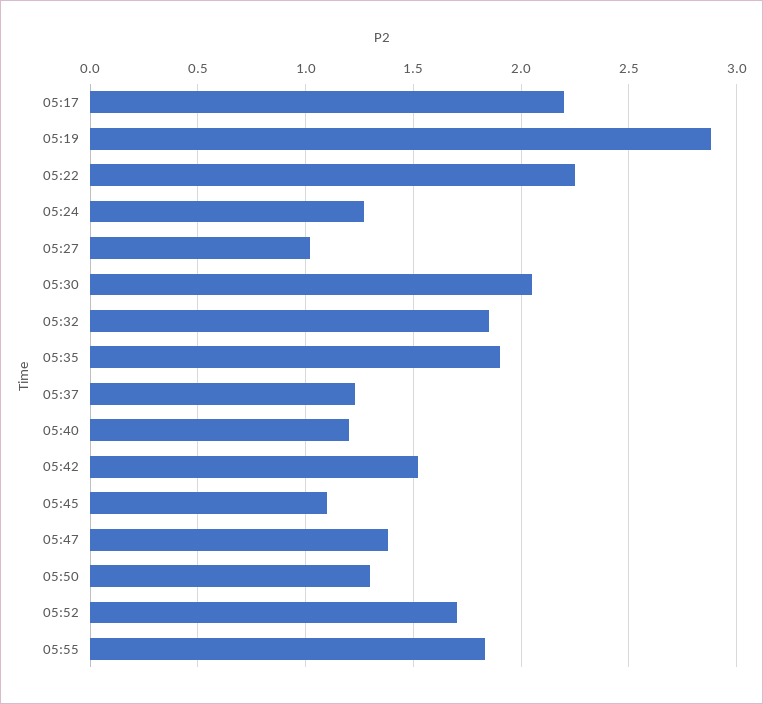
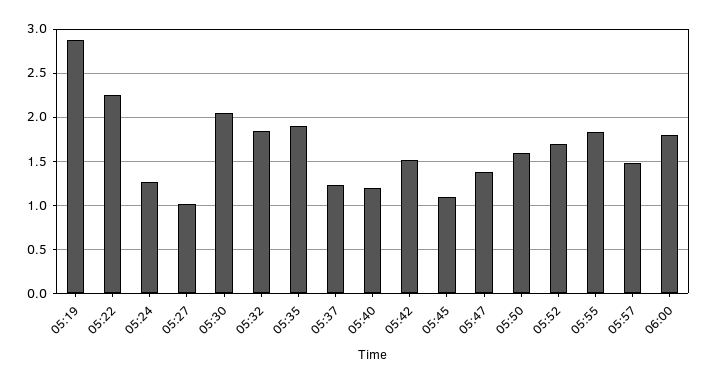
05:17: 2.2 -> none
05:50: 1.3 -> 1.6
05:57: none -> 1.5
06:00: none -> 1.8

